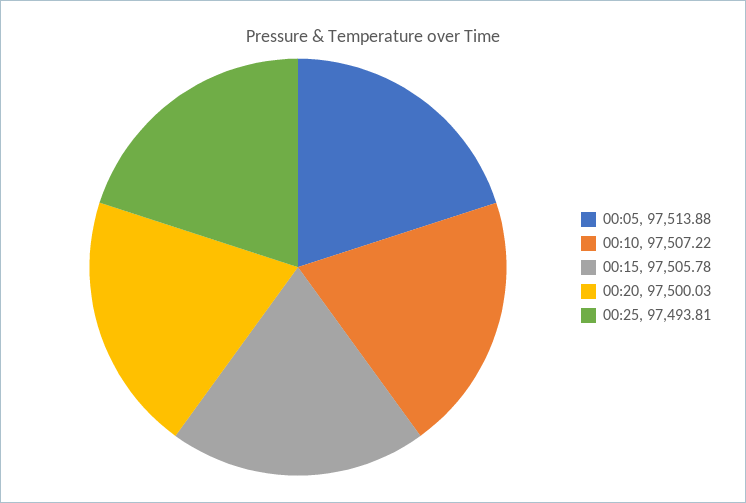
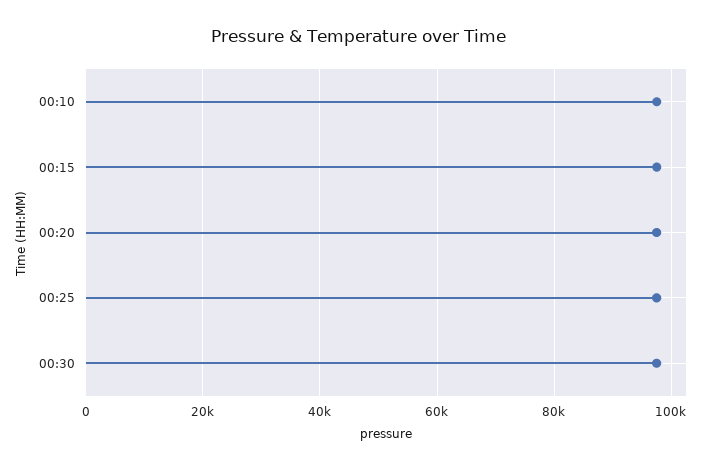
00:05: 97513.88 -> none
00:30: none -> 98000

